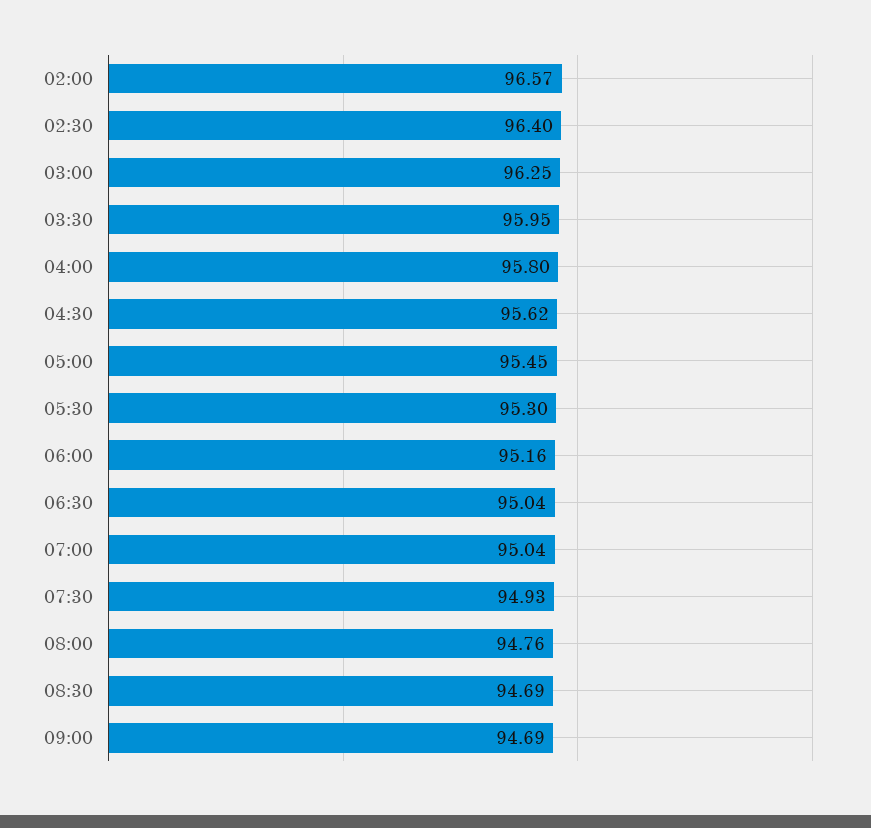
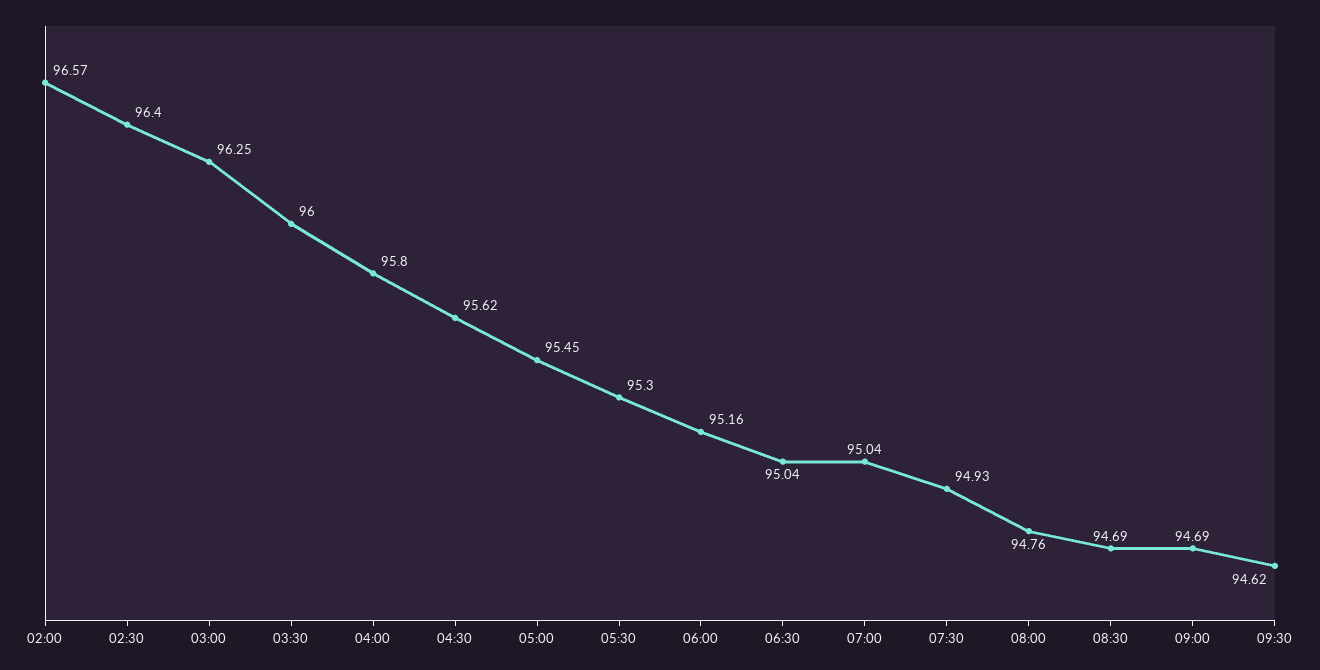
03:30: 95.95 -> 96
09:30: none -> 94.62

